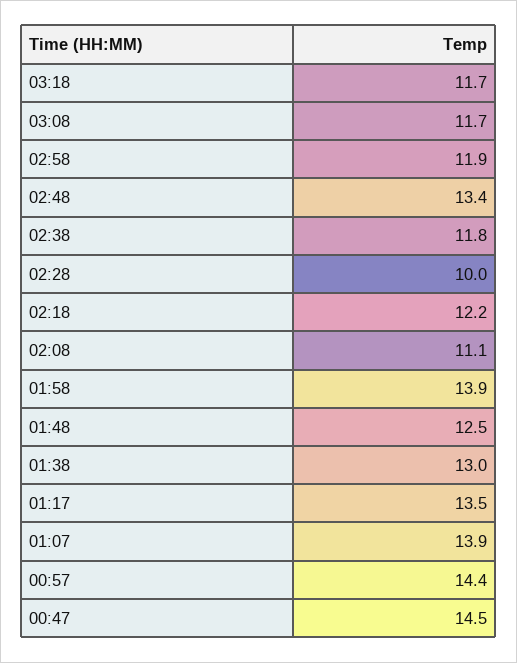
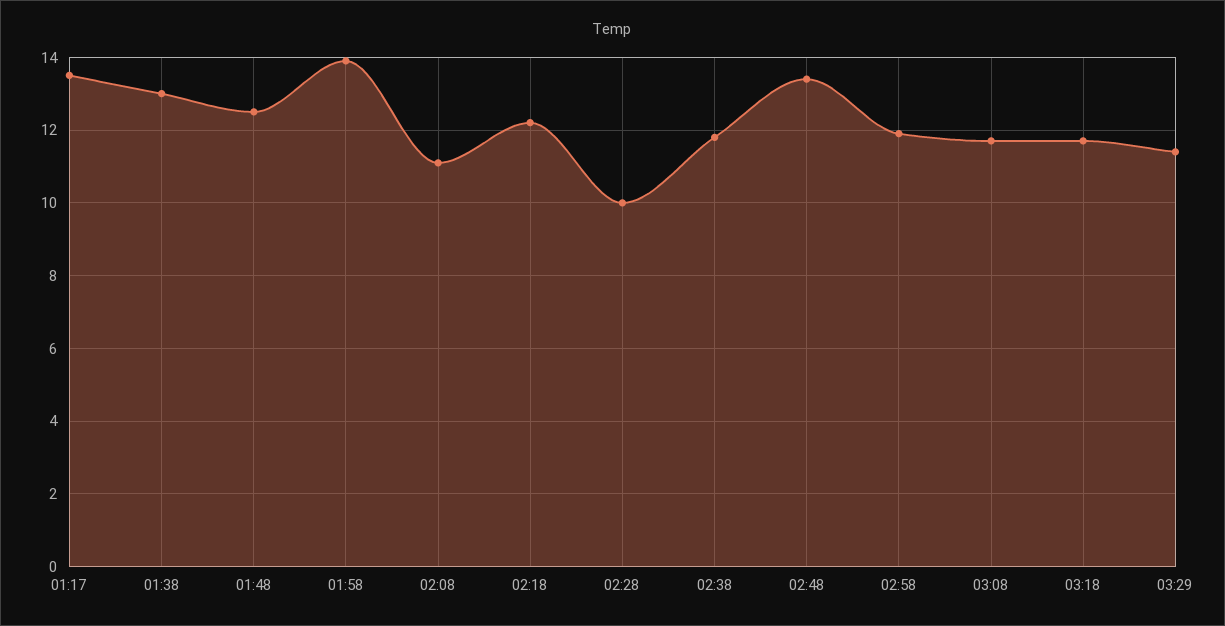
01:07: 13.9 -> none
00:57: 14.4 -> none
00:47: 14.5 -> none
03:29: none -> 11.5

